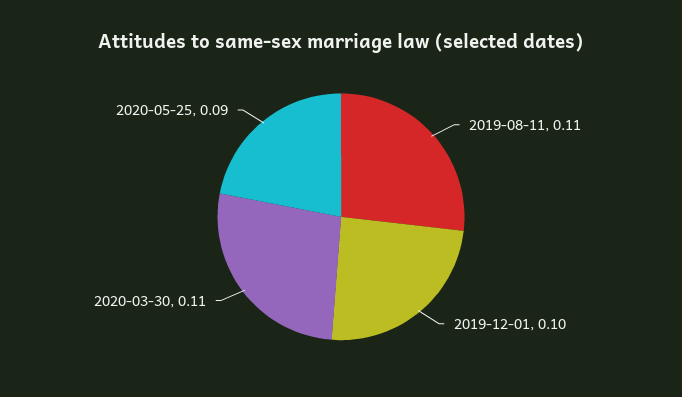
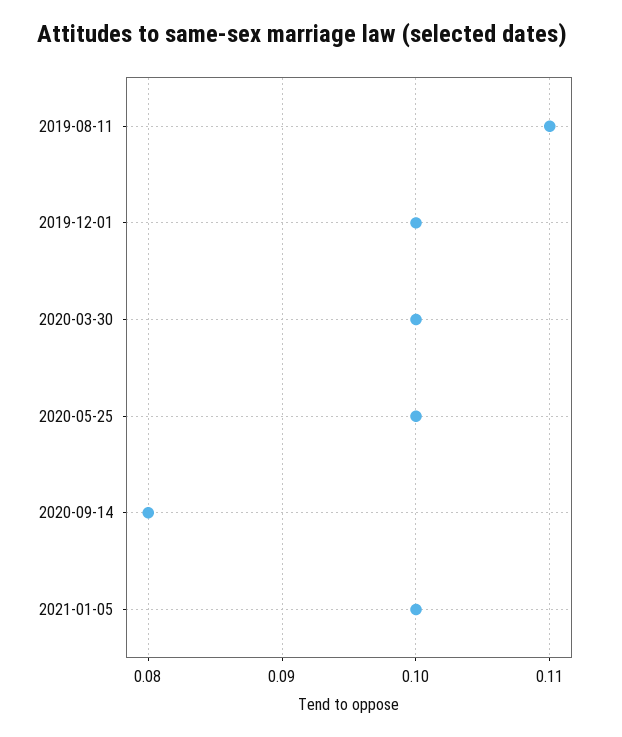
2020-03-30: 0.11 -> 0.1
2020-05-25: 0.09 -> 0.1
2020-09-14: none -> 0.08
2021-01-05: none -> 0.1

